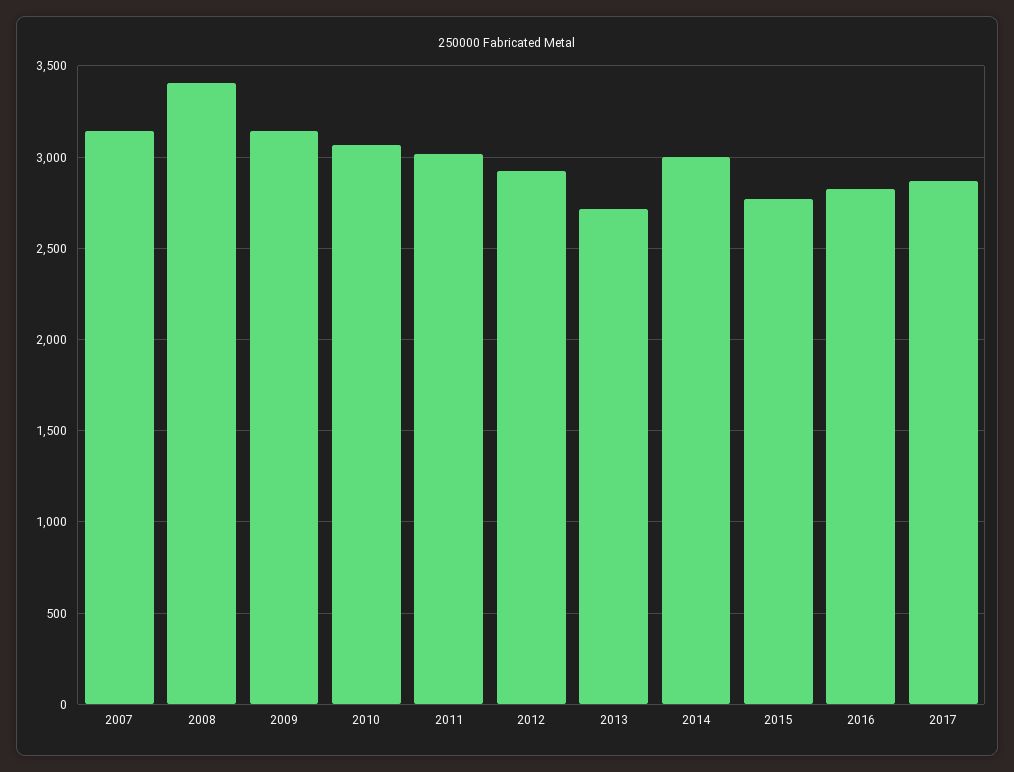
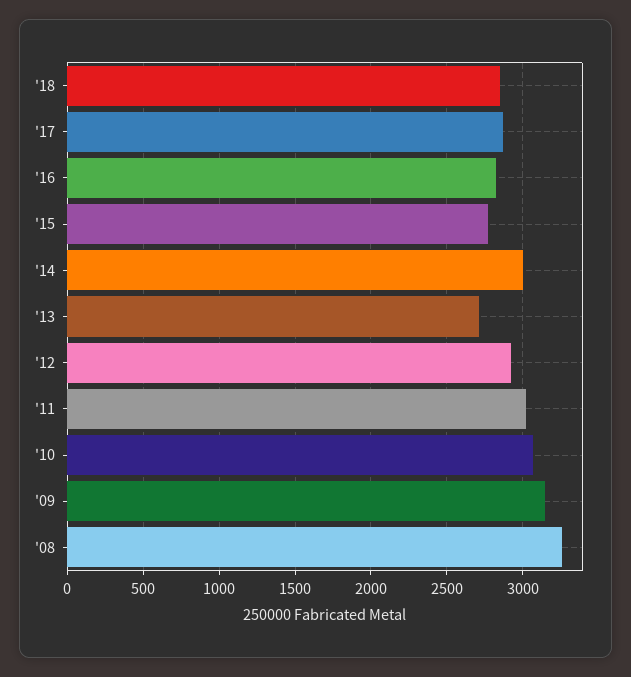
2007: 3150 -> none
2008: 3400 -> 3250
'18: none -> 2850

